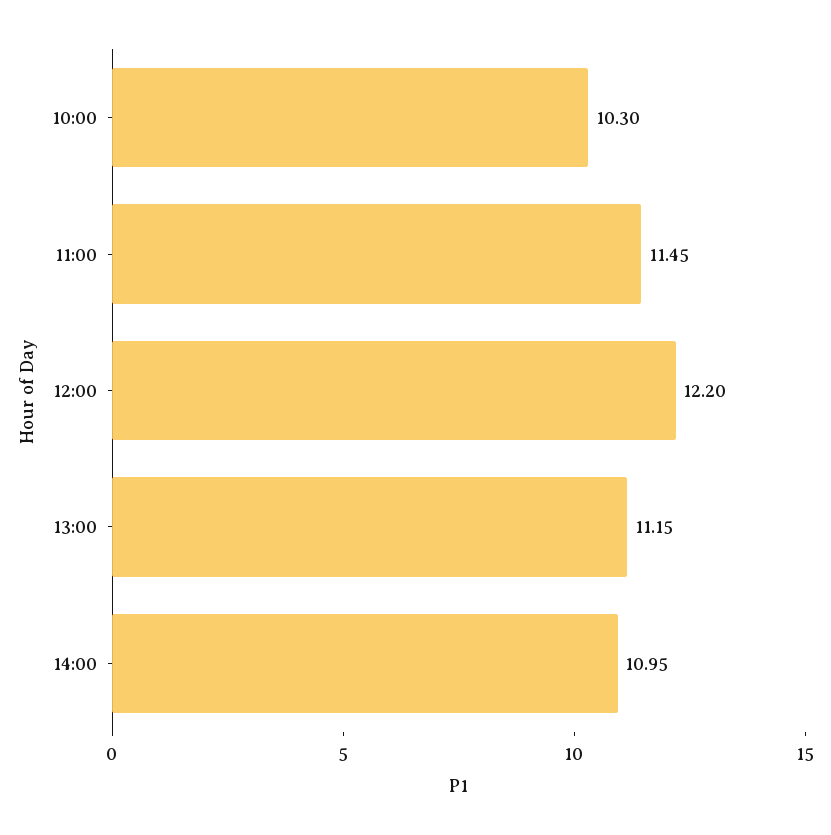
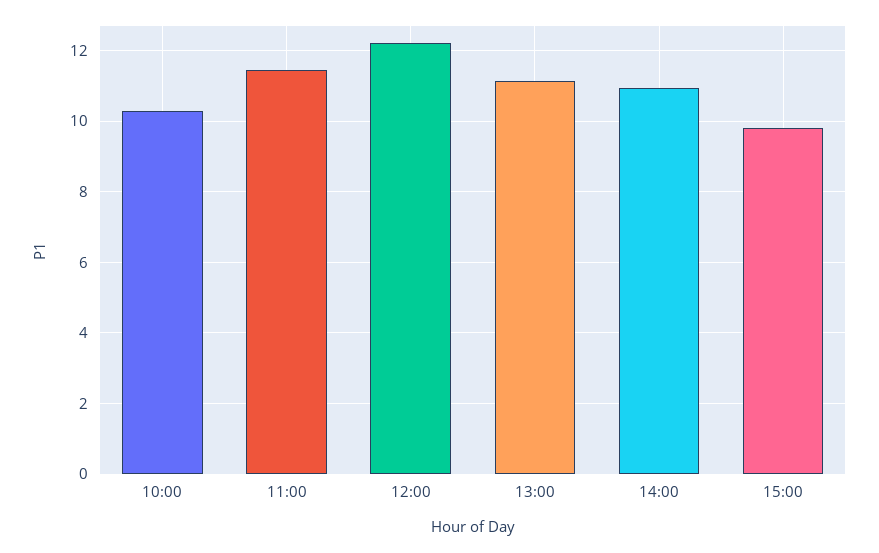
15:00: none -> 9.8

